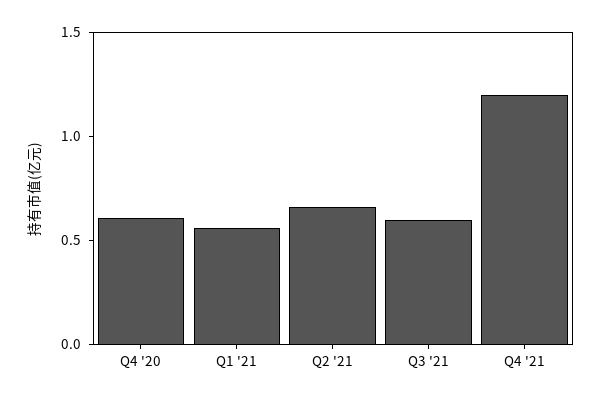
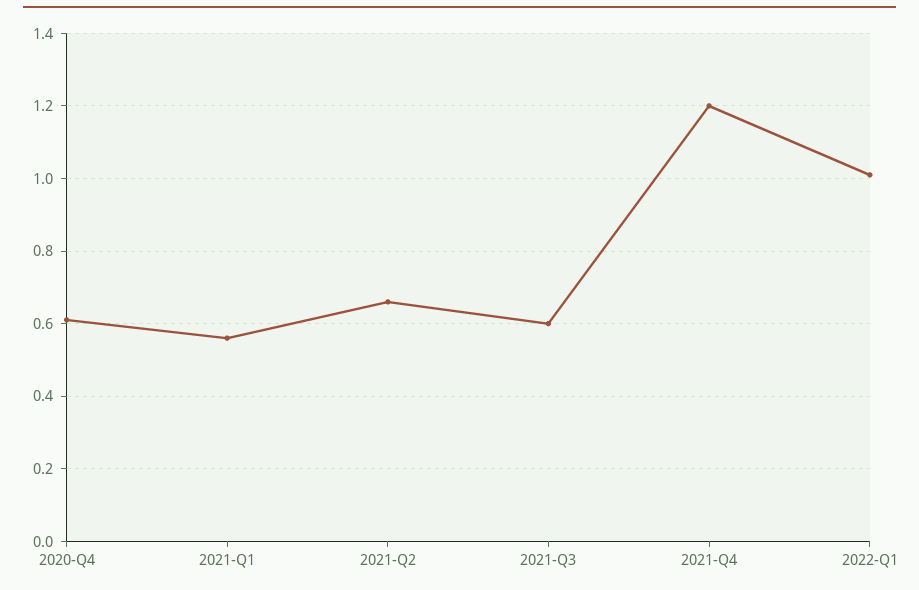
2022-Q1: none -> 1

